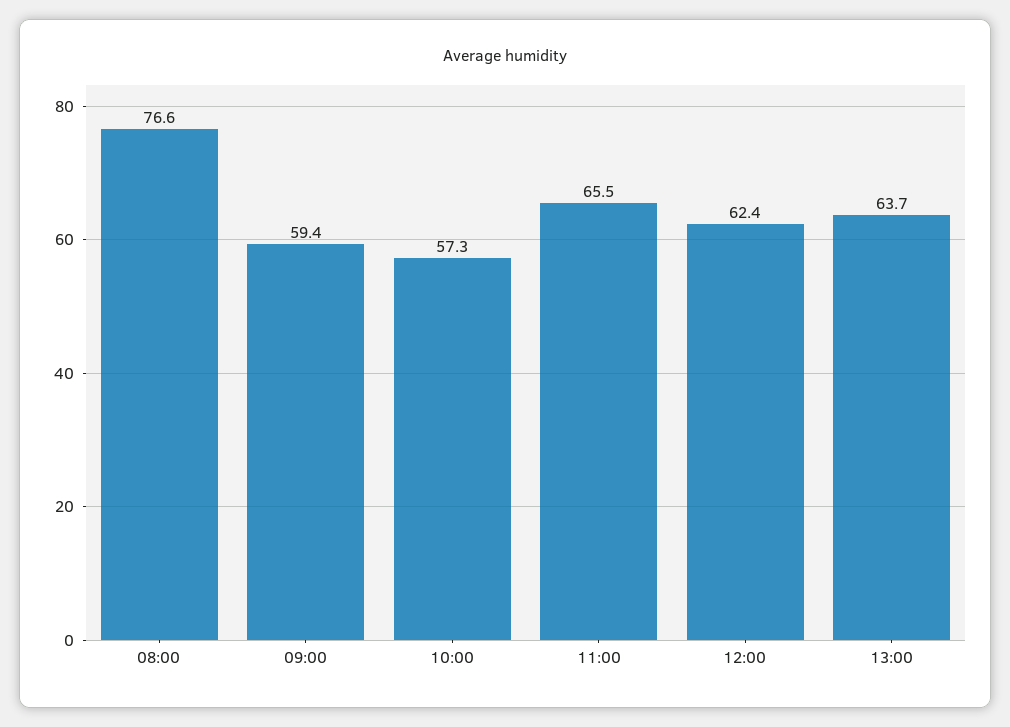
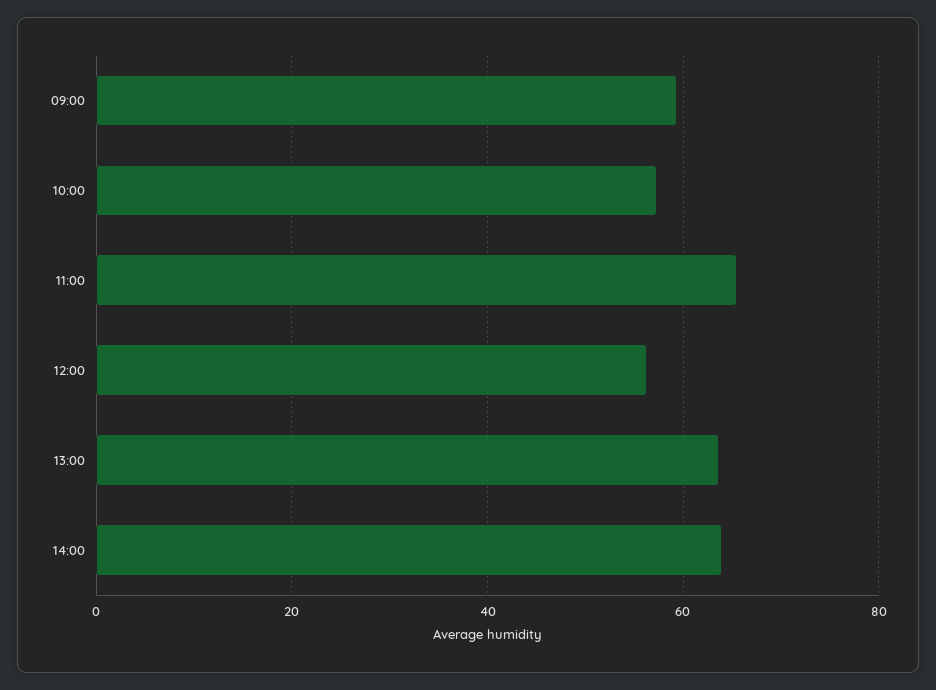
08:00: 76.6 -> none
12:00: 62.4 -> 56
14:00: none -> 64

